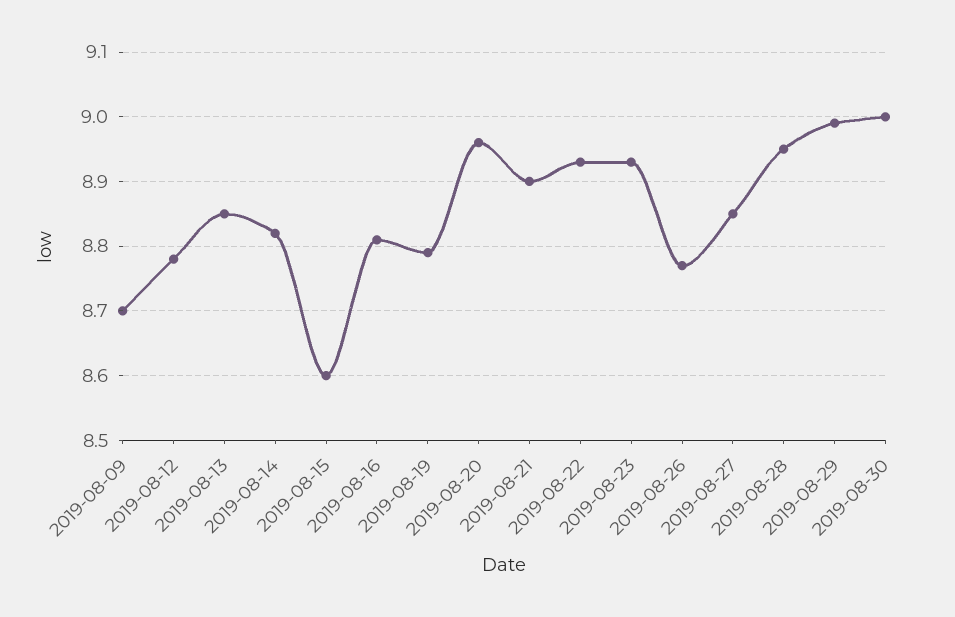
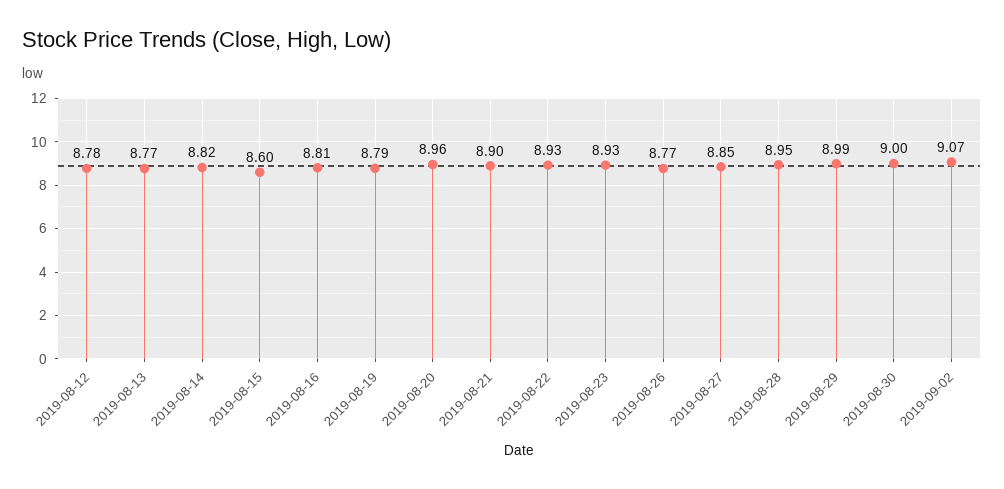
2019-08-09: 8.7 -> none
2019-08-13: 8.85 -> 8.77
2019-09-02: none -> 9.07

